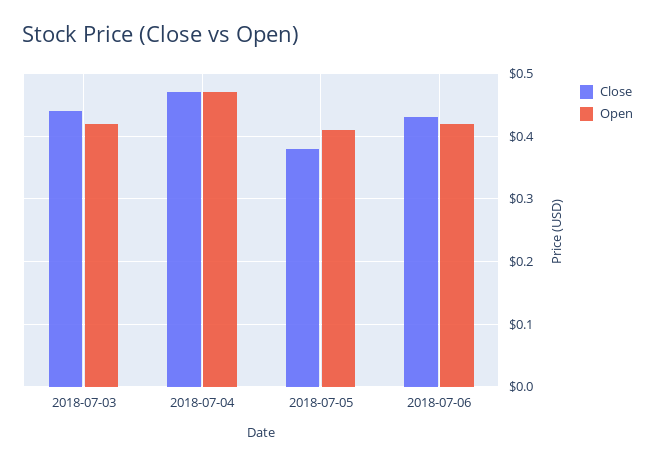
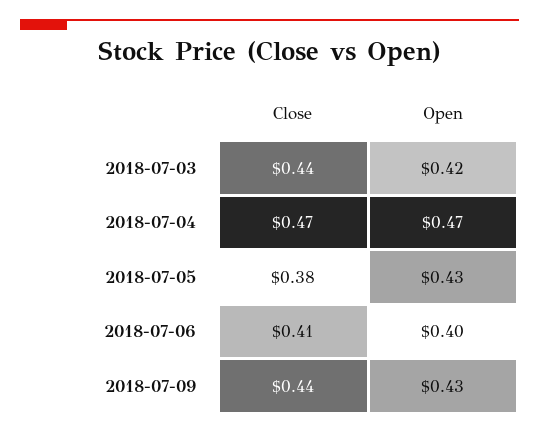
Open, 2018-07-05: 0.41 -> 0.43
Close, 2018-07-06: 0.43 -> 0.41
Open, 2018-07-06: 0.42 -> 0.4
Close, 2018-07-09: none -> 0.44
Open, 2018-07-09: none -> 0.43

